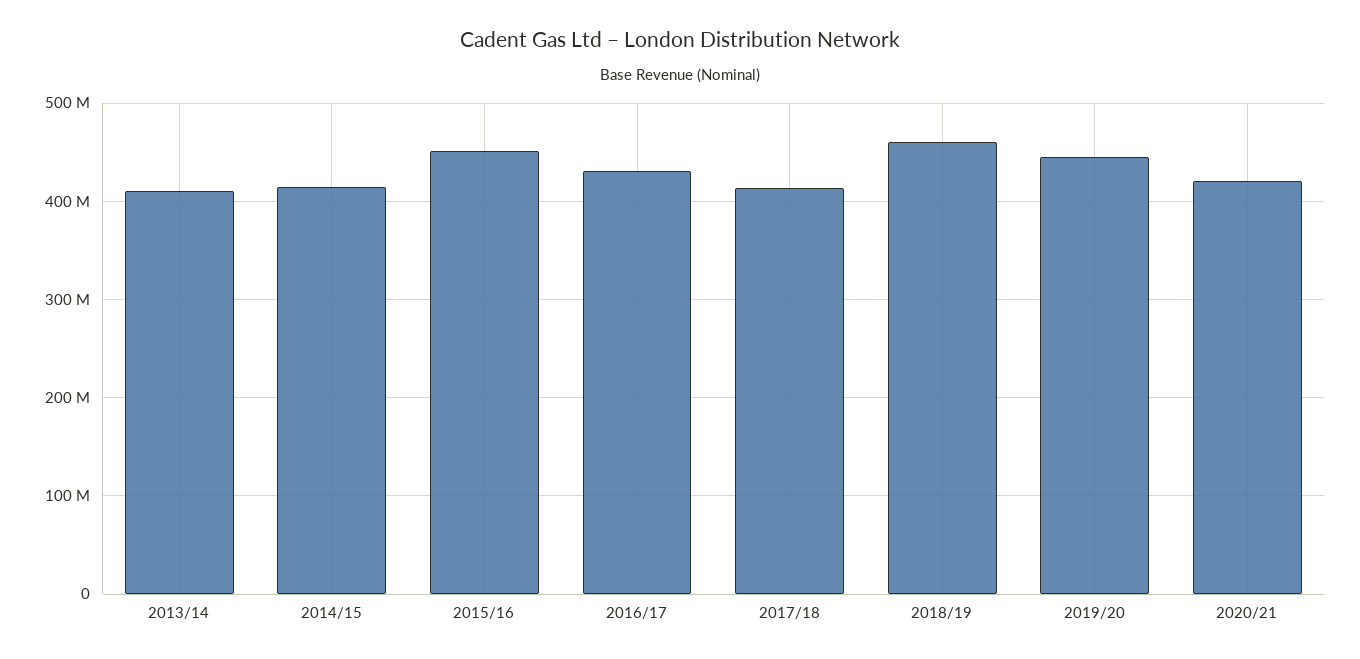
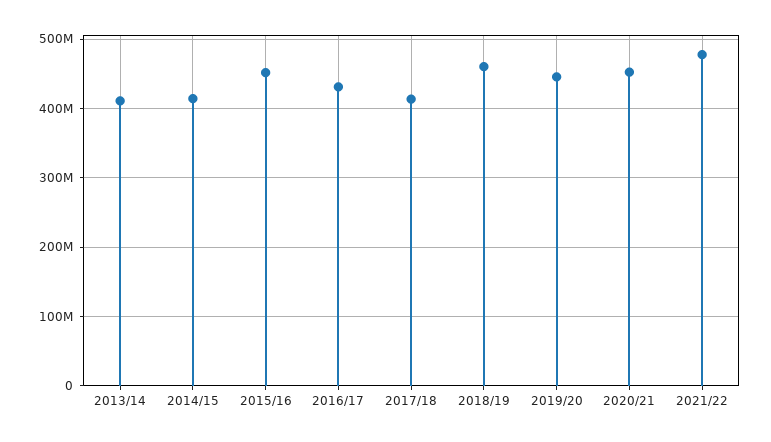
2020/21: 420000000 -> 450000000
2021/22: none -> 480000000

